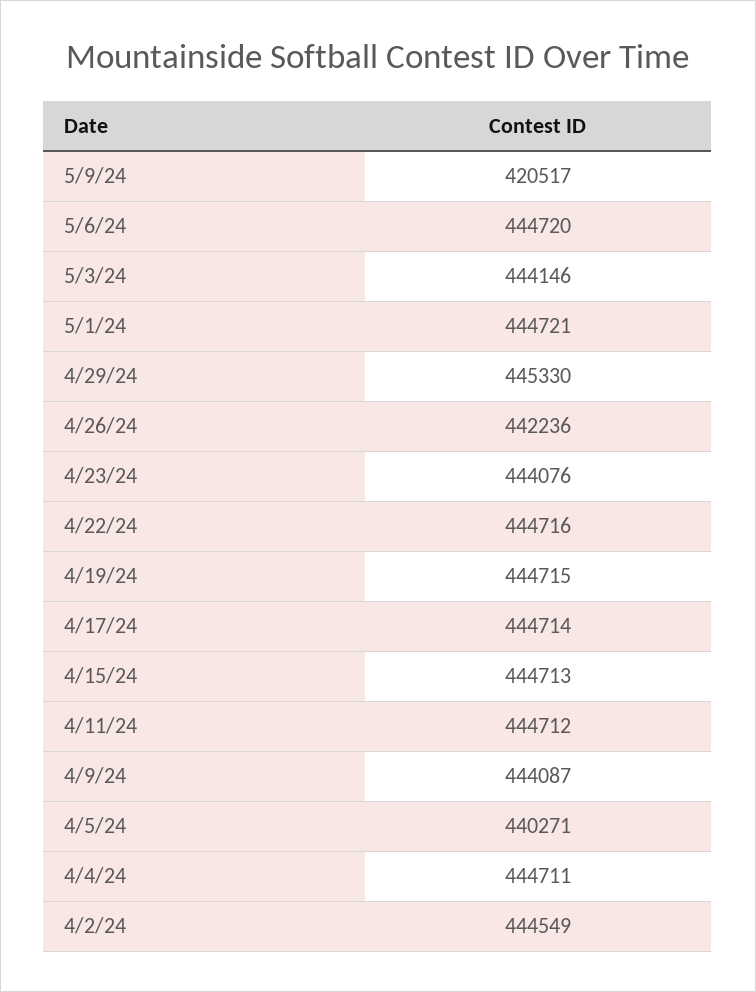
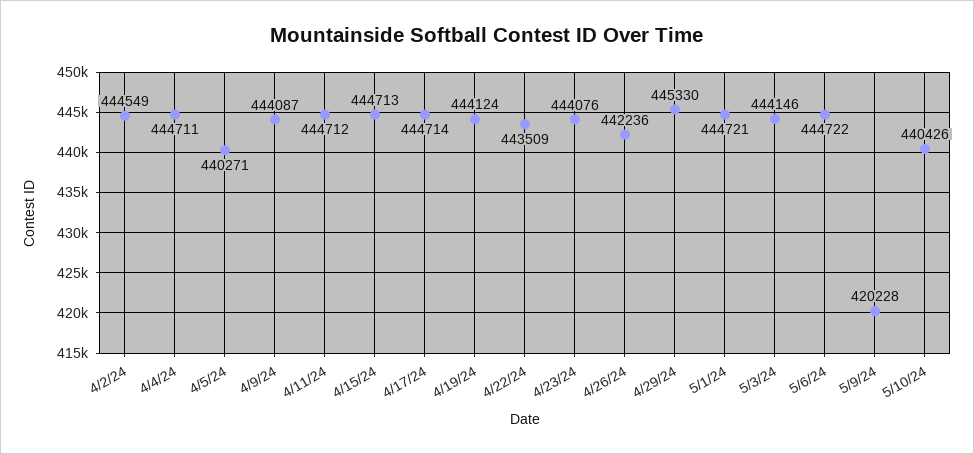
5/9/24: 420517 -> 420228
5/6/24: 444720 -> 444722
4/22/24: 444716 -> 443509
4/19/24: 444715 -> 444124
5/10/24: none -> 440426

